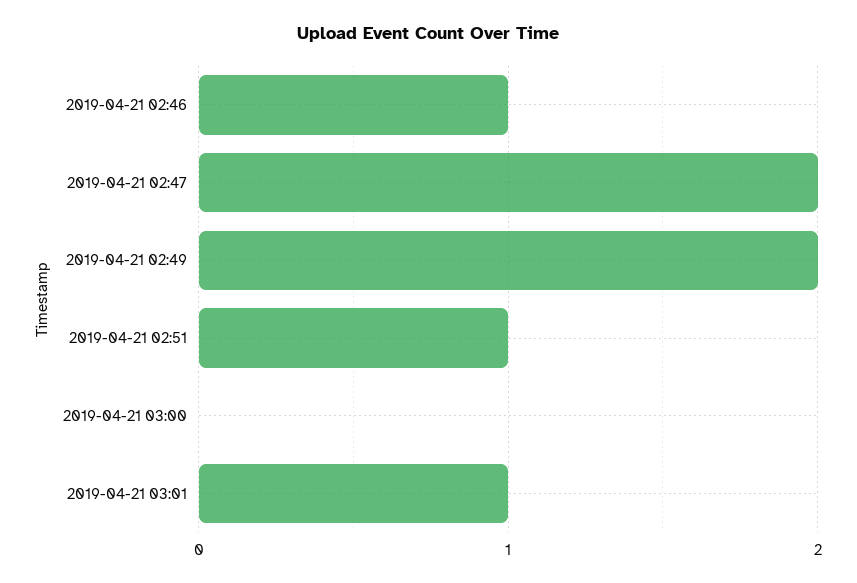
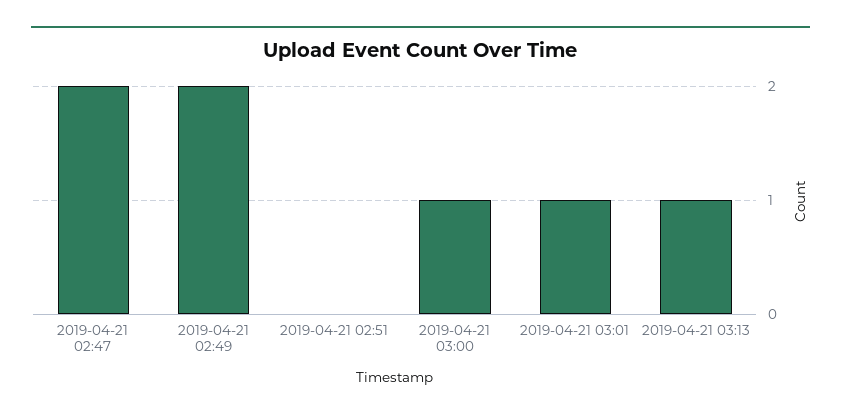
2019-04-21 02:46: 1 -> none
2019-04-21 02:51: 1 -> 0
2019-04-21 03:00: 0 -> 1
2019-04-21 03:13: none -> 1

